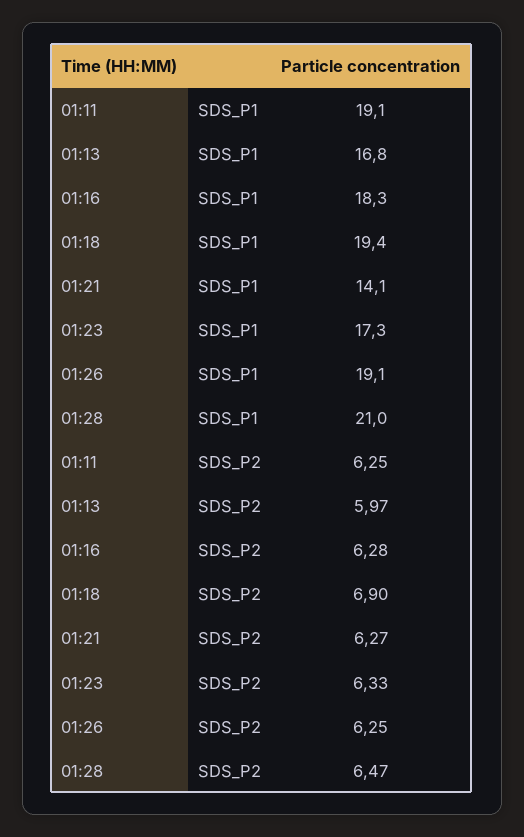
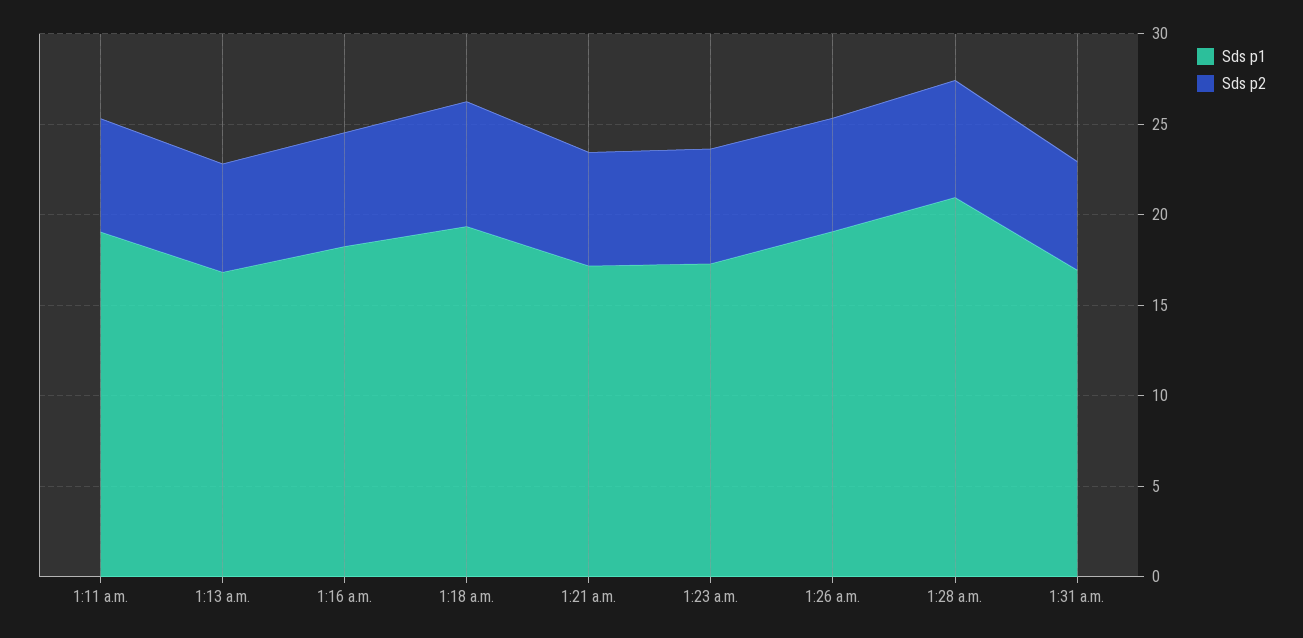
SDS_P1, 01:21: 14.1 -> 17
SDS_P1, 1:31 a.m.: none -> 17
SDS_P2, 1:31 a.m.: none -> 6

